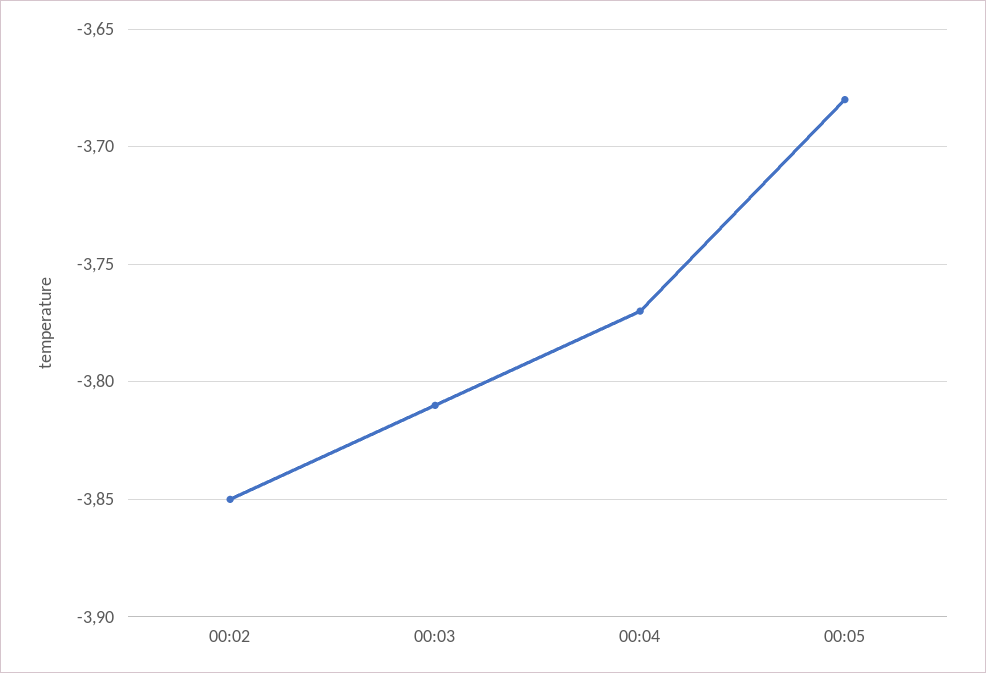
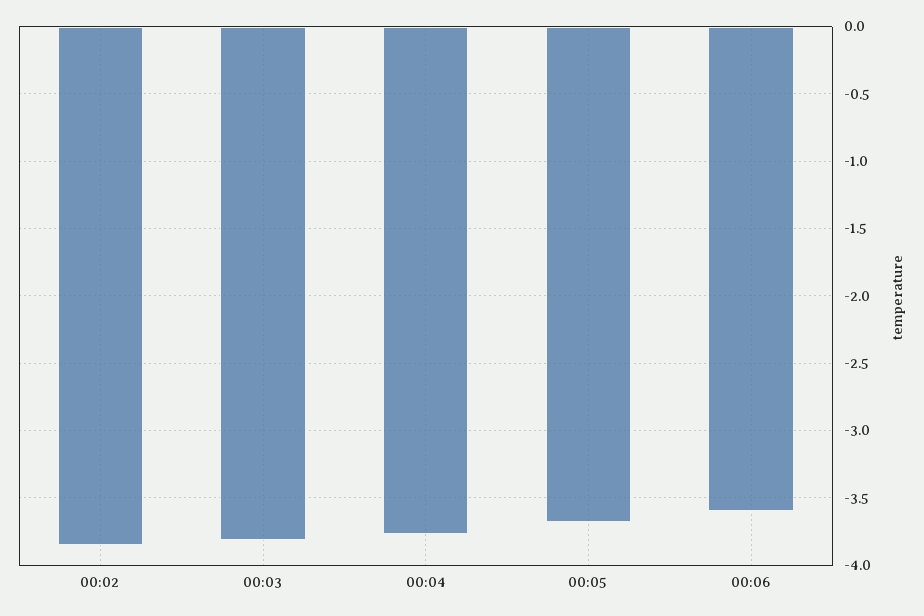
00:06: none -> -3.6

